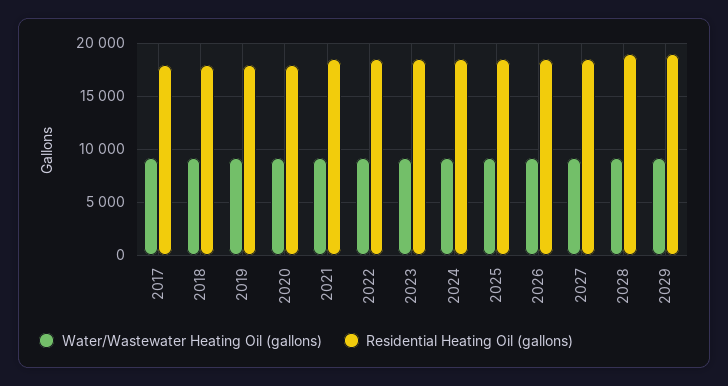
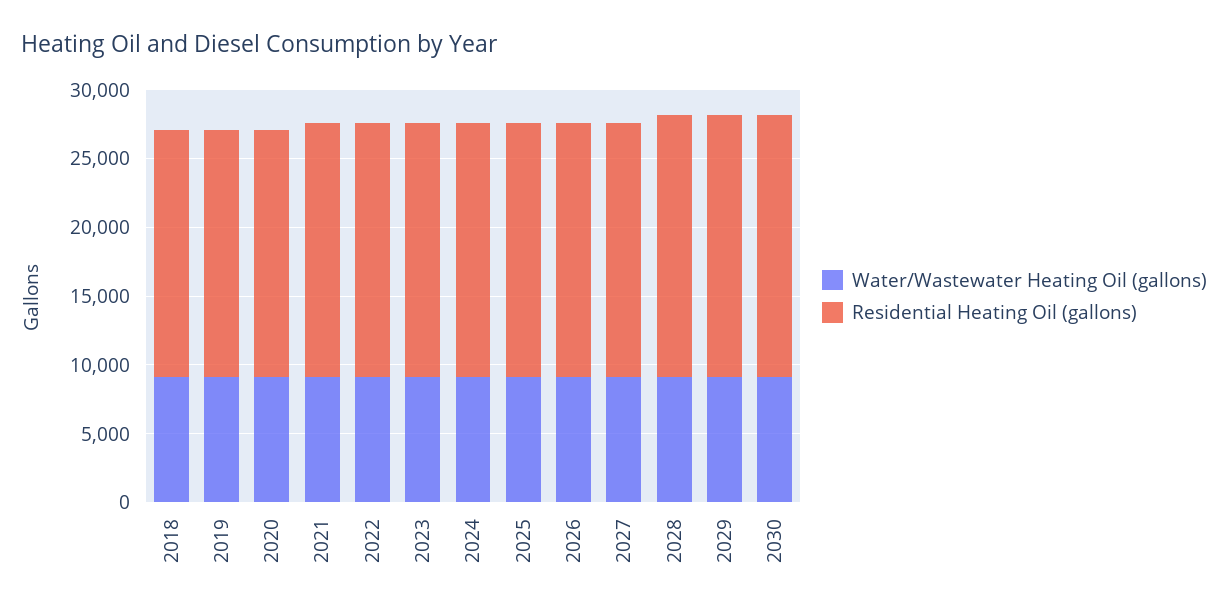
Water/Wastewater Heating Oil (gallons), 2017: 9000 -> none
Residential Heating Oil (gallons), 2017: 18000 -> none
Water/Wastewater Heating Oil (gallons), 2030: none -> 9000
Residential Heating Oil (gallons), 2030: none -> 19000

